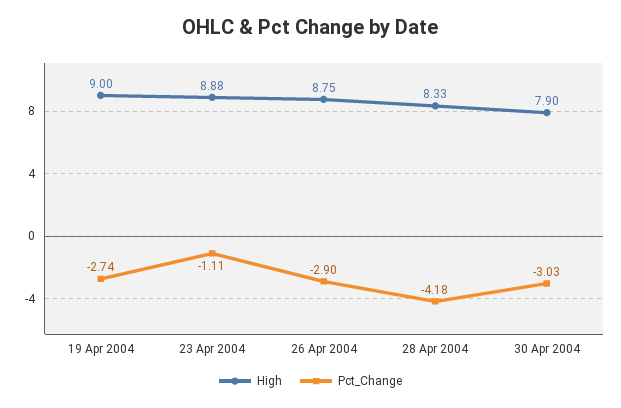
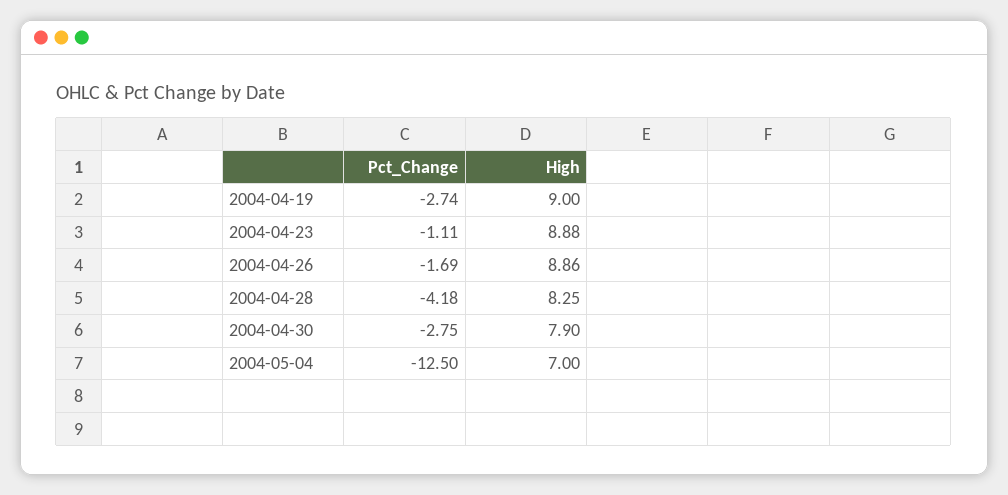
High, 26 Apr 2004: 8.75 -> 8.86
Pct_Change, 26 Apr 2004: -2.9 -> -1.69
High, 28 Apr 2004: 8.33 -> 8.25
Pct_Change, 30 Apr 2004: -3.03 -> -2.75
Pct_Change, 2004-05-04: none -> -12.5
High, 2004-05-04: none -> 7

